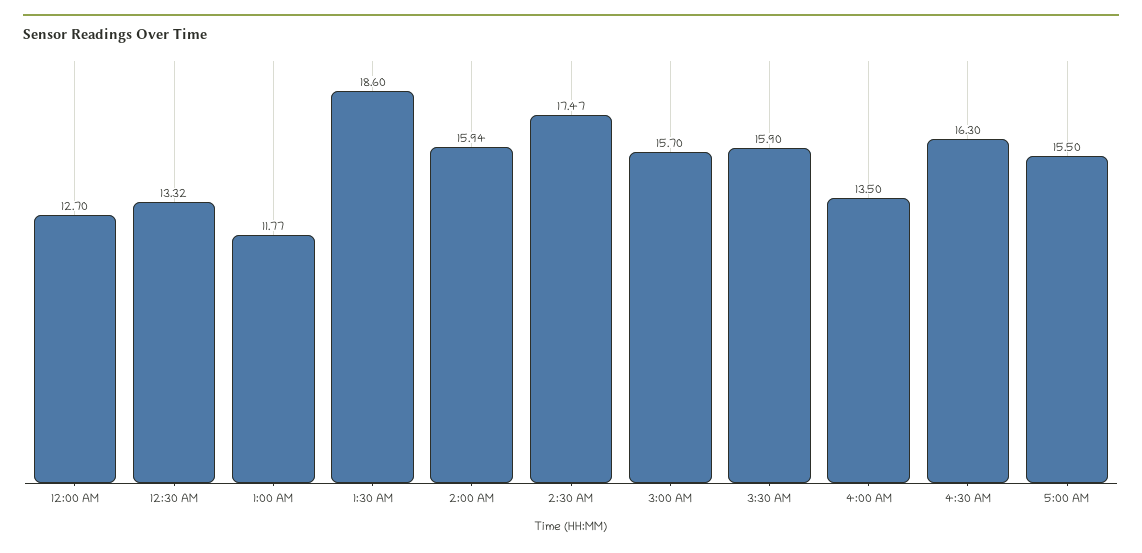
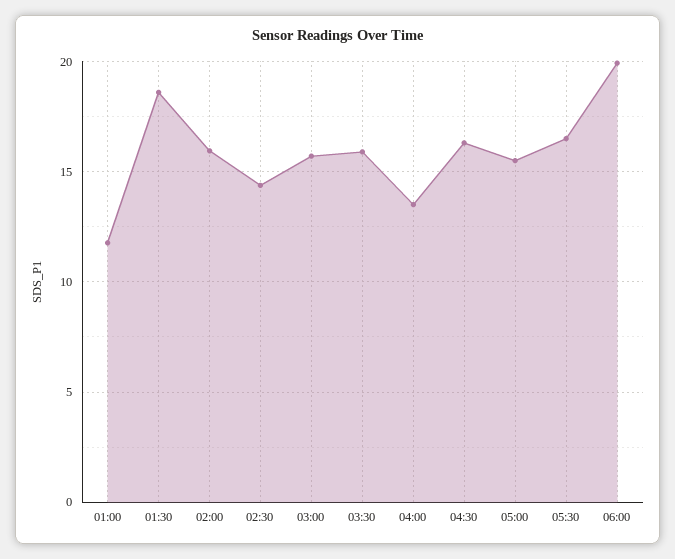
12:00 AM: 12.7 -> none
12:30 AM: 13.32 -> none
2:30 AM: 17.47 -> 14.5
05:30: none -> 16.5
06:00: none -> 20

